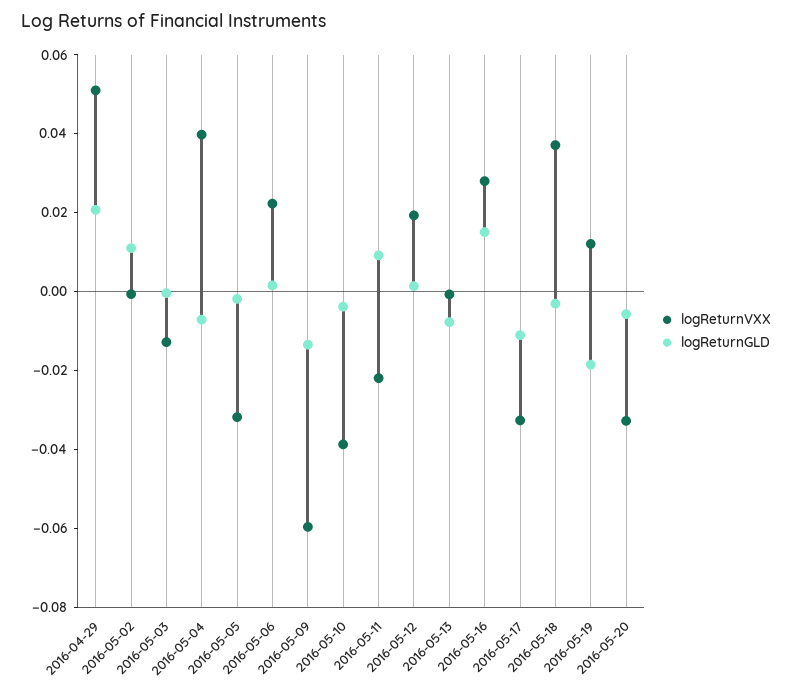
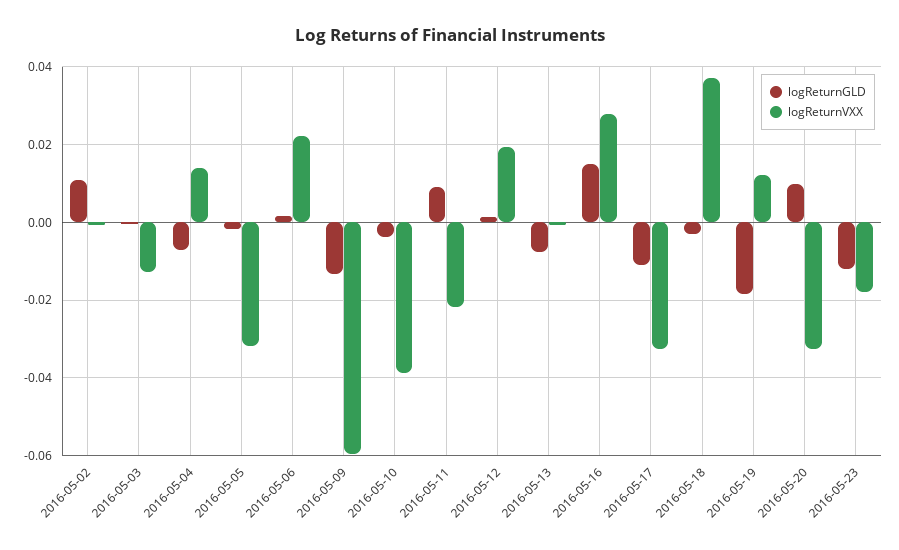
logReturnVXX, 2016-04-29: 0.05 -> none
logReturnGLD, 2016-04-29: 0.02 -> none
logReturnVXX, 2016-05-04: 0.04 -> 0.014
logReturnGLD, 2016-05-20: -0.005 -> 0.01
logReturnGLD, 2016-05-23: none -> -0.012
logReturnVXX, 2016-05-23: none -> -0.018

